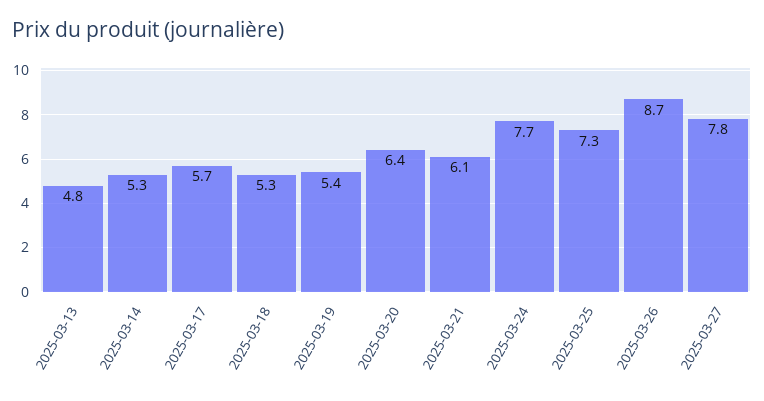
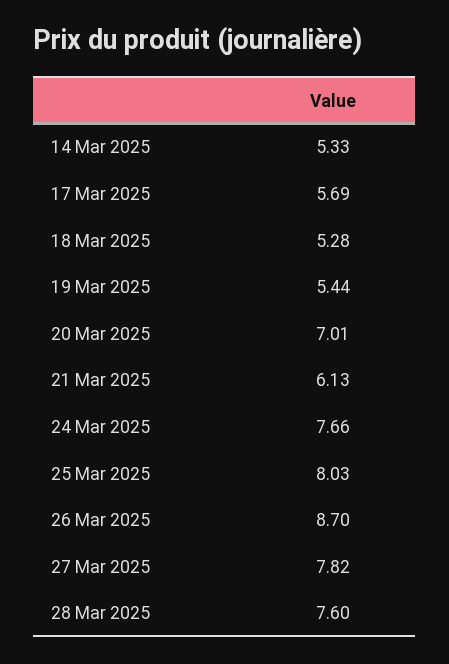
2025-03-13: 4.8 -> none
2025-03-20: 6.4 -> 7.01
2025-03-25: 7.3 -> 8.03
28 Mar 2025: none -> 7.6

